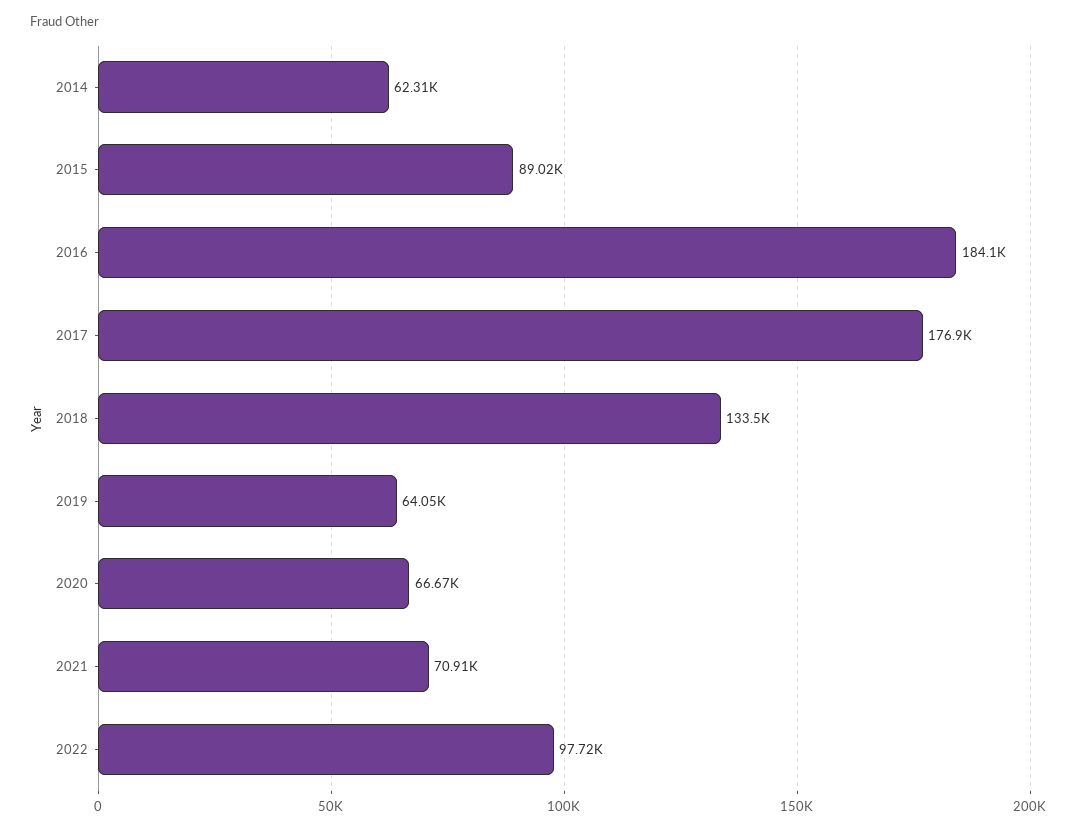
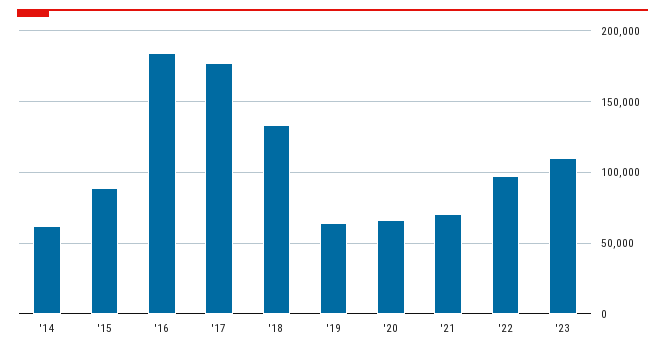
'23: none -> 110000

